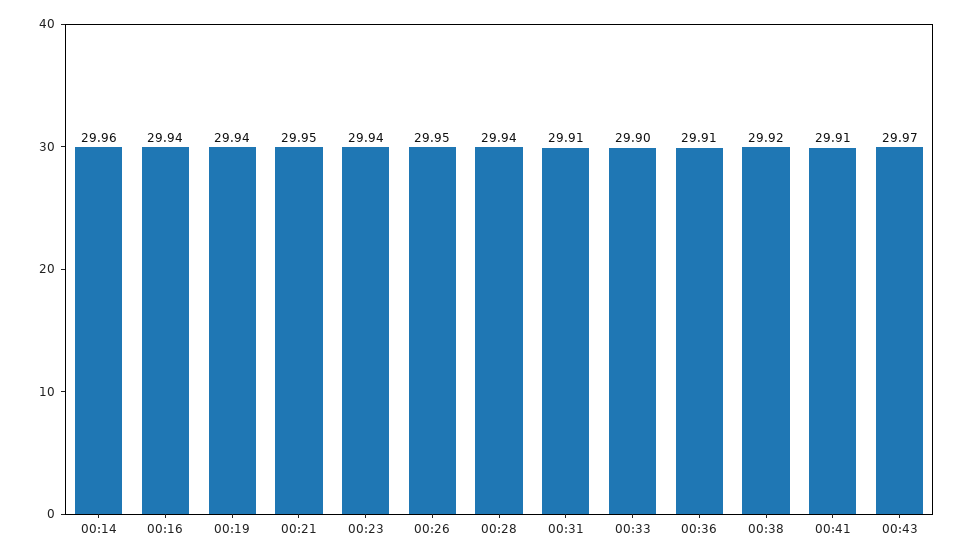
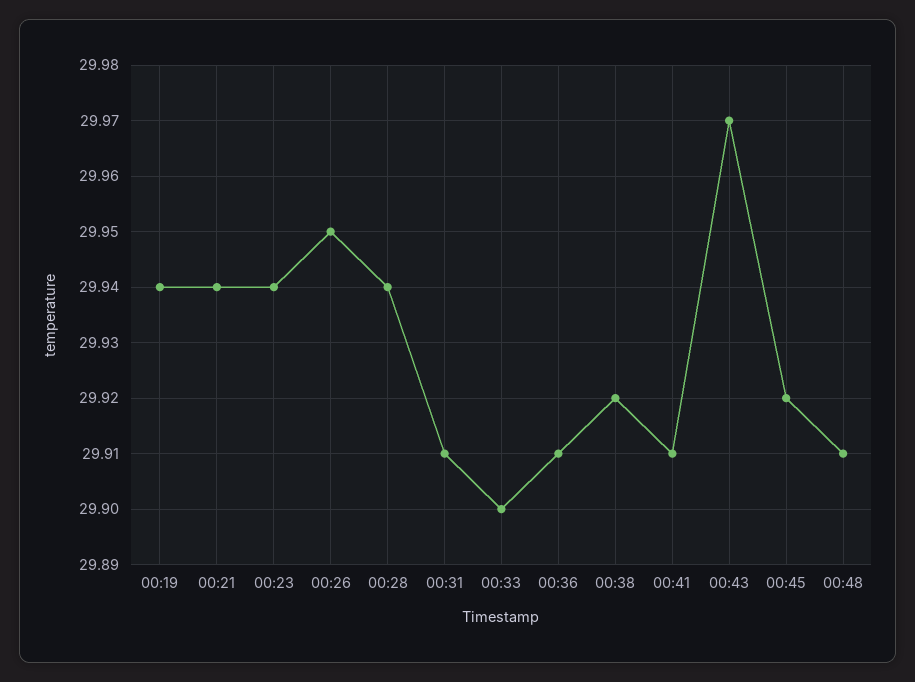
00:14: 29.96 -> none
00:16: 29.94 -> none
00:21: 29.95 -> 29.94
00:45: none -> 29.92
00:48: none -> 29.91

